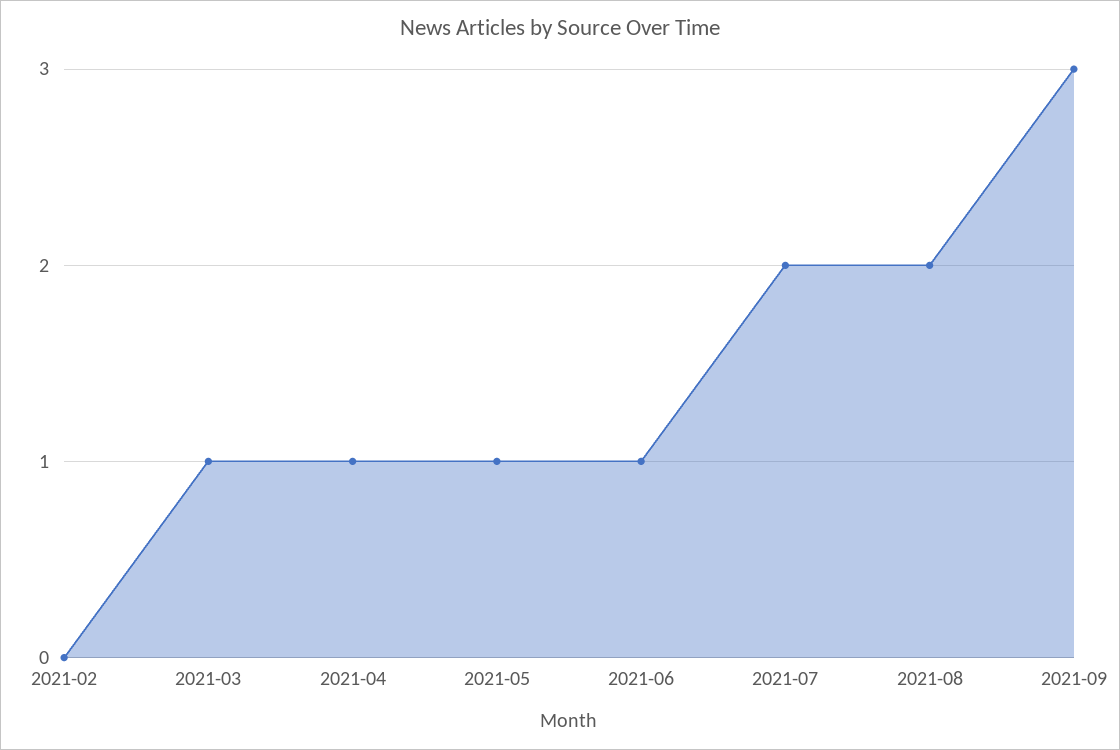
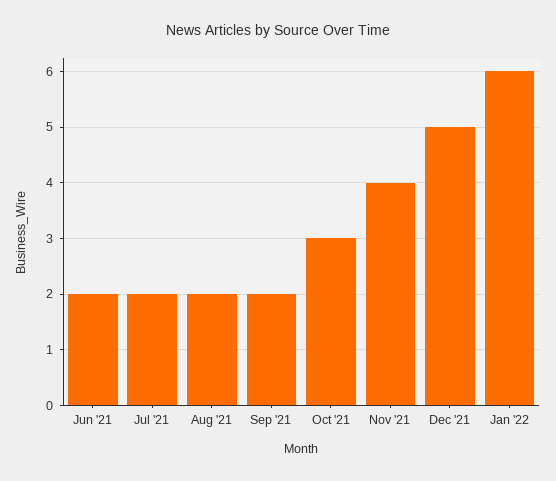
2021-02: 0 -> none
2021-03: 1 -> none
2021-04: 1 -> none
2021-05: 1 -> none
2021-06: 1 -> 2
2021-09: 3 -> 2
Oct '21: none -> 3
Nov '21: none -> 4
Dec '21: none -> 5
Jan '22: none -> 6

